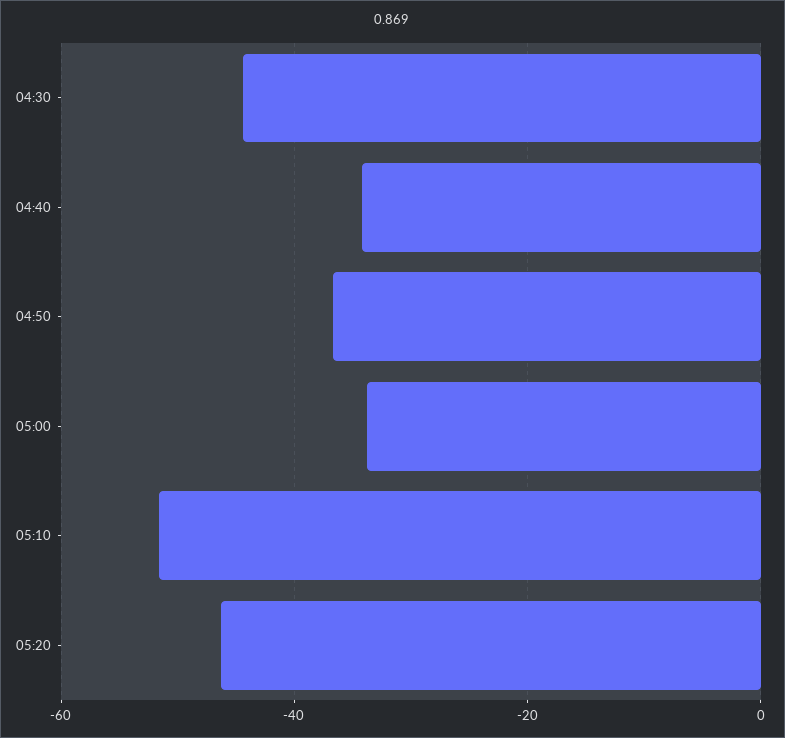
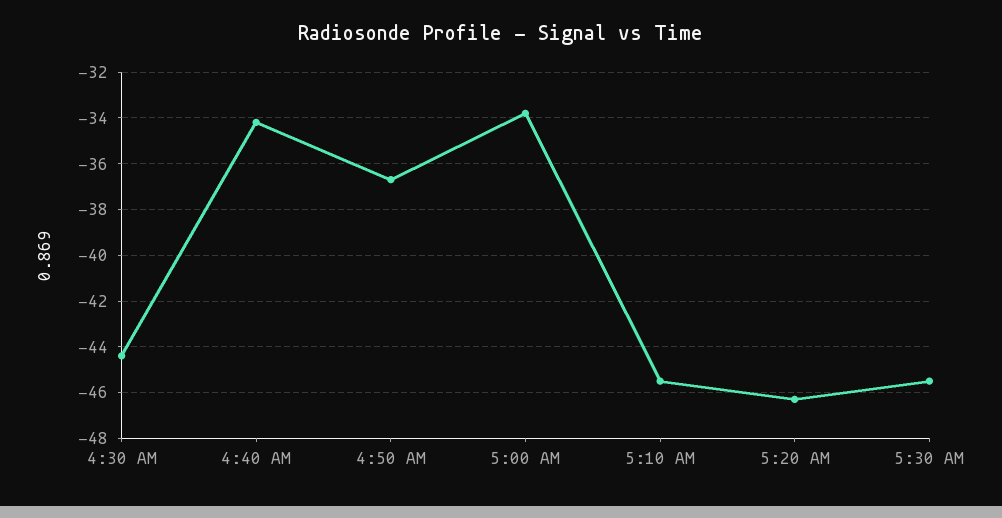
05:10: -52 -> -45.5
5:30 AM: none -> -45.5

